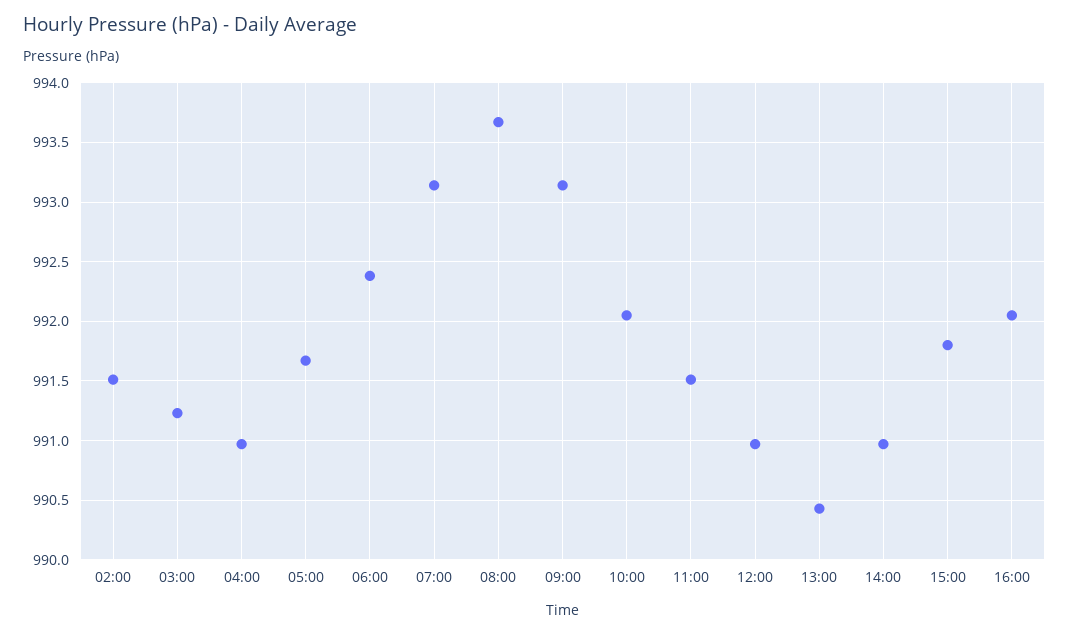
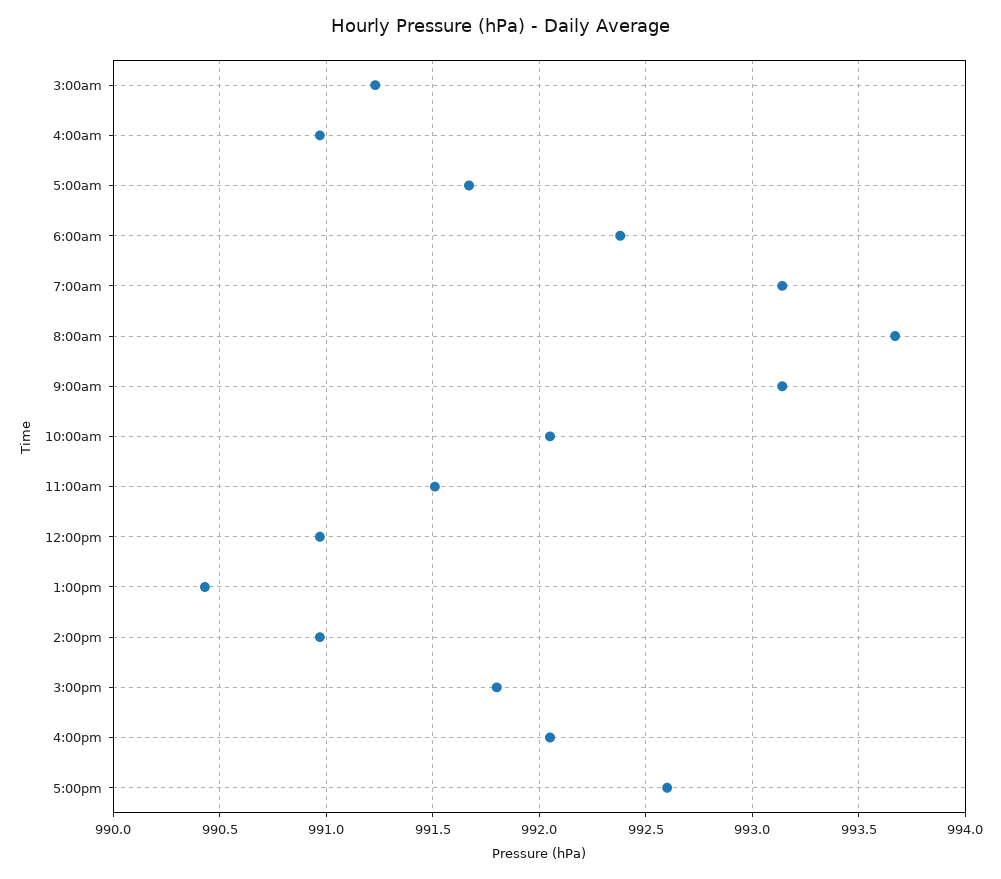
02:00: 991.5 -> none
5:00pm: none -> 992.6

